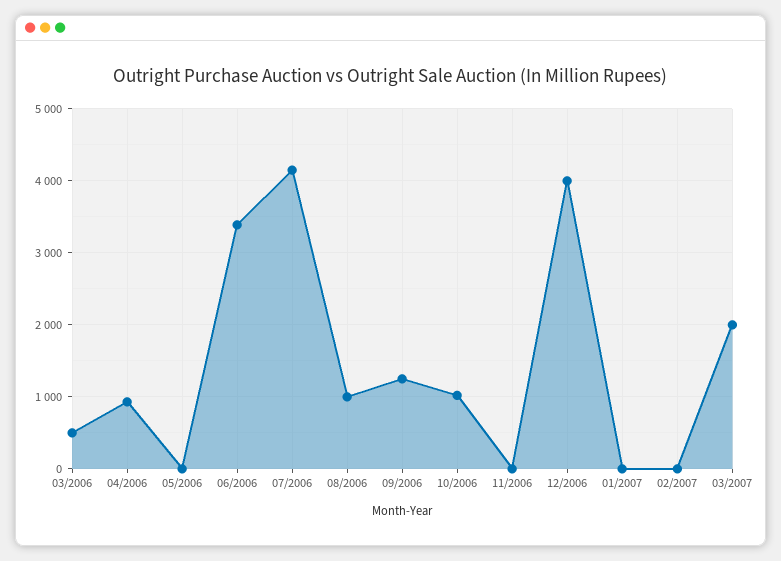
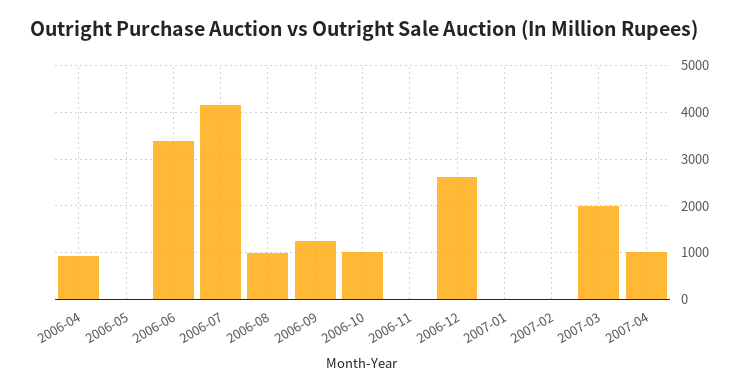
03/2006: 500 -> none
12/2006: 4000 -> 2600
2007-04: none -> 1000

